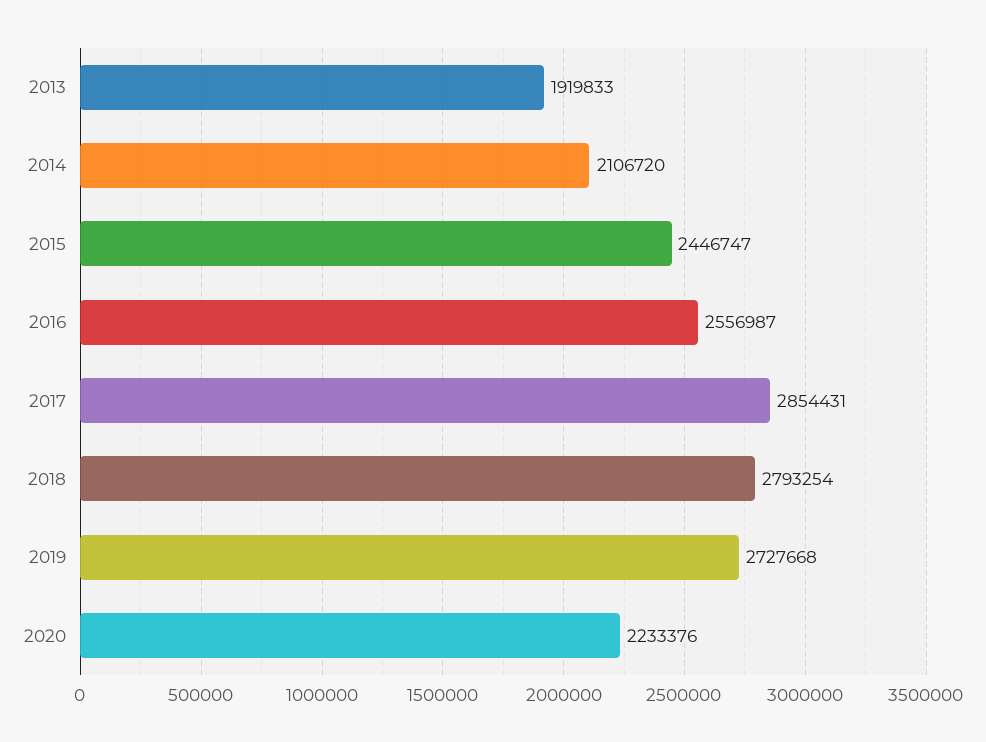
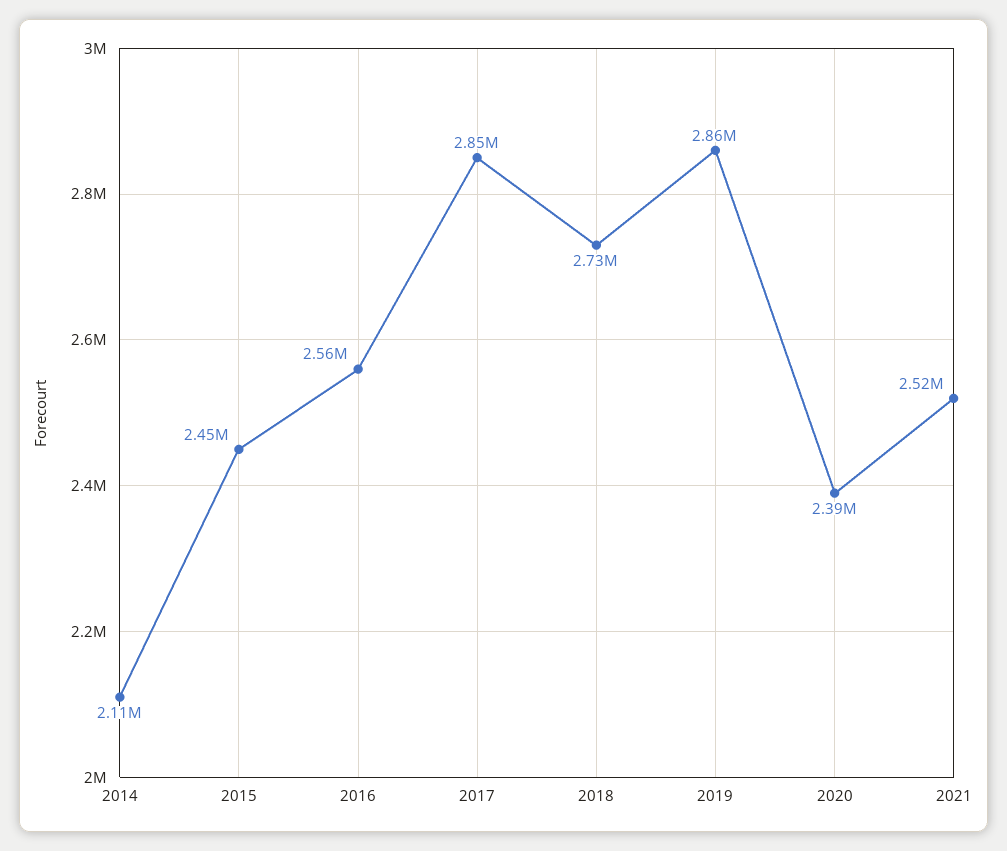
2013: 1919833 -> none
2018: 2793254 -> 2730000
2019: 2727668 -> 2860000
2020: 2233376 -> 2390000
2021: none -> 2520000

